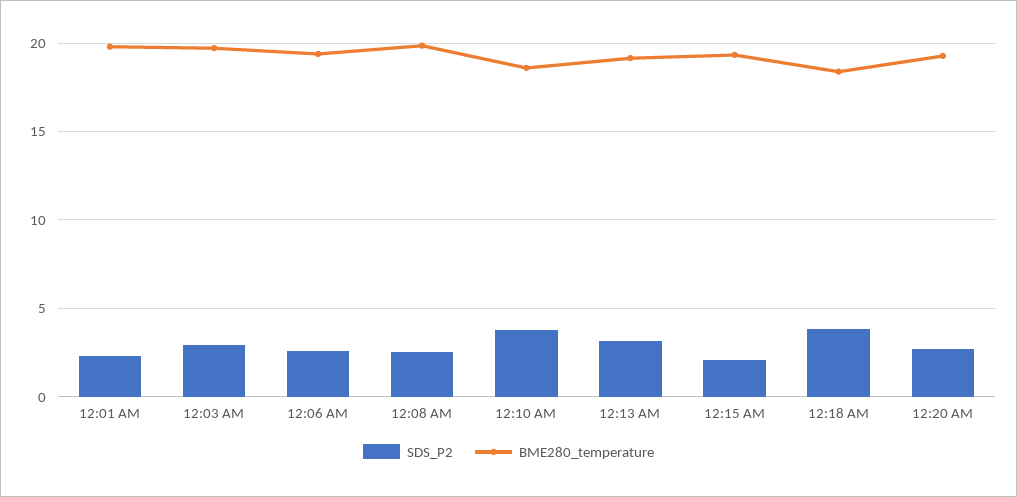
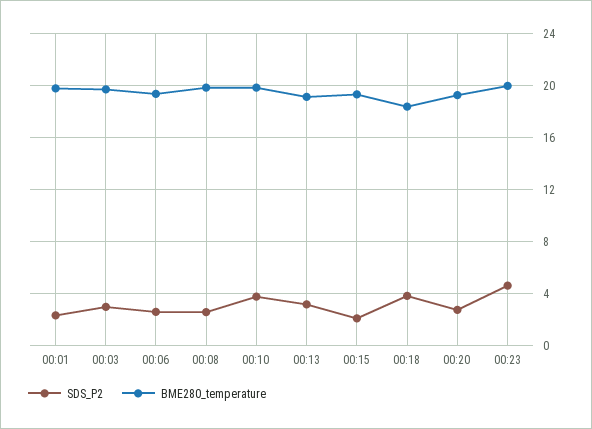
BME280_temperature, 12:10 AM: 18.5 -> 20
SDS_P2, 00:23: none -> 4.5
BME280_temperature, 00:23: none -> 20

